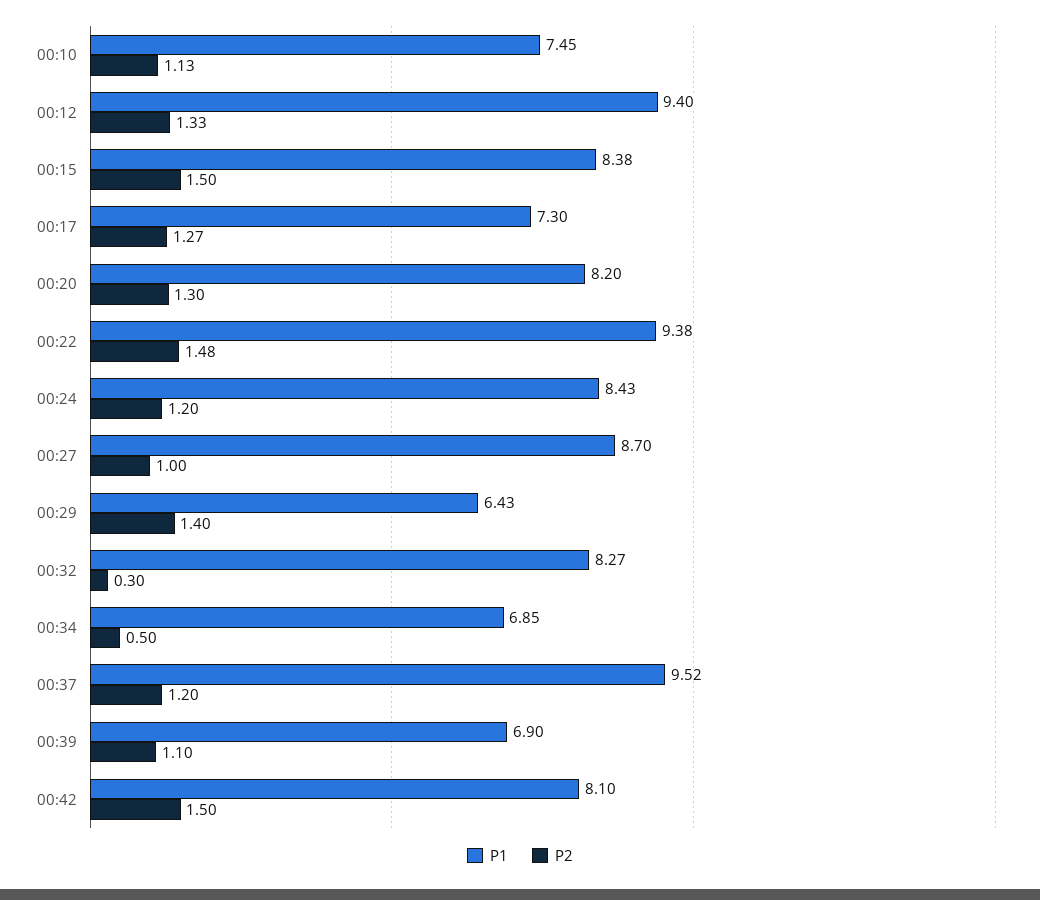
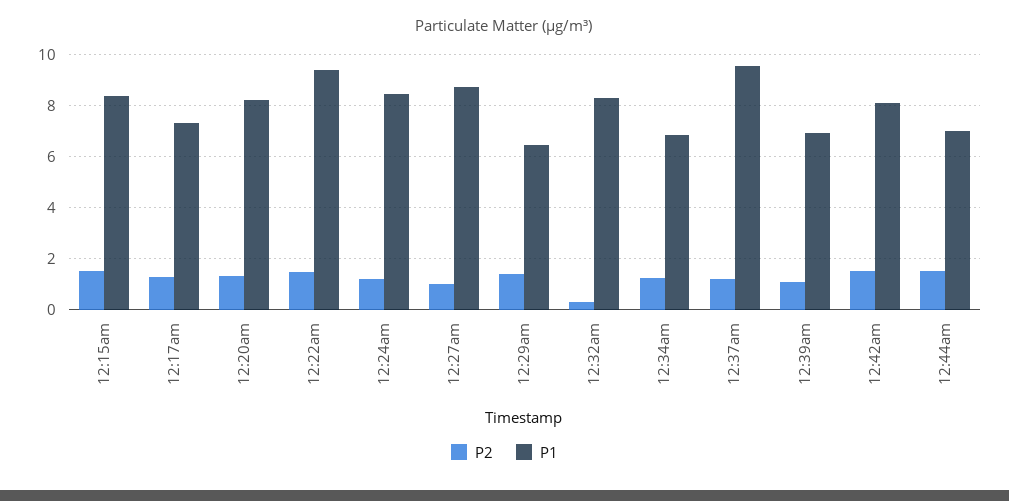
P1, 00:10: 7.45 -> none
P2, 00:10: 1.13 -> none
P1, 00:12: 9.4 -> none
P2, 00:12: 1.33 -> none
P2, 00:34: 0.5 -> 1.25
P2, 12:44am: none -> 1.5
P1, 12:44am: none -> 7

